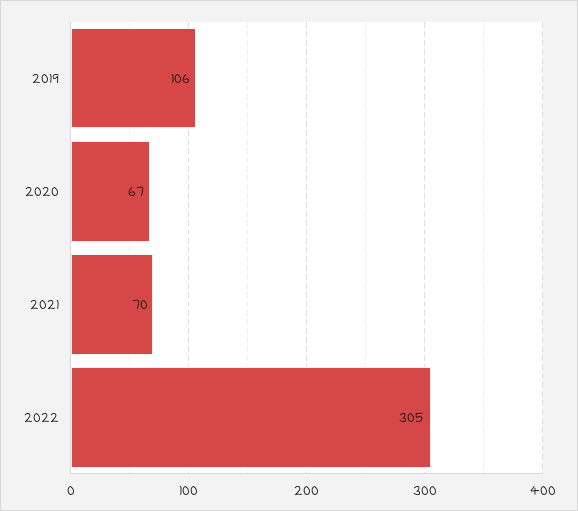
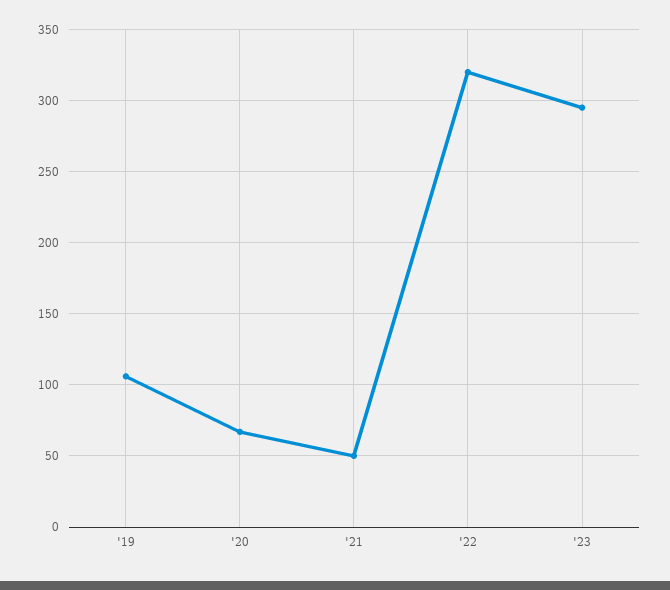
2021: 70 -> 50
2022: 305 -> 320
'23: none -> 295

